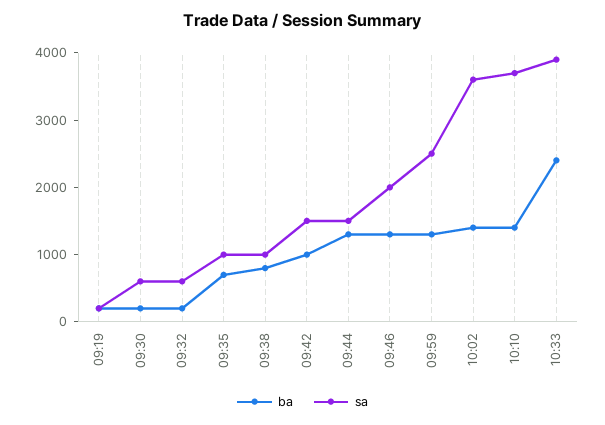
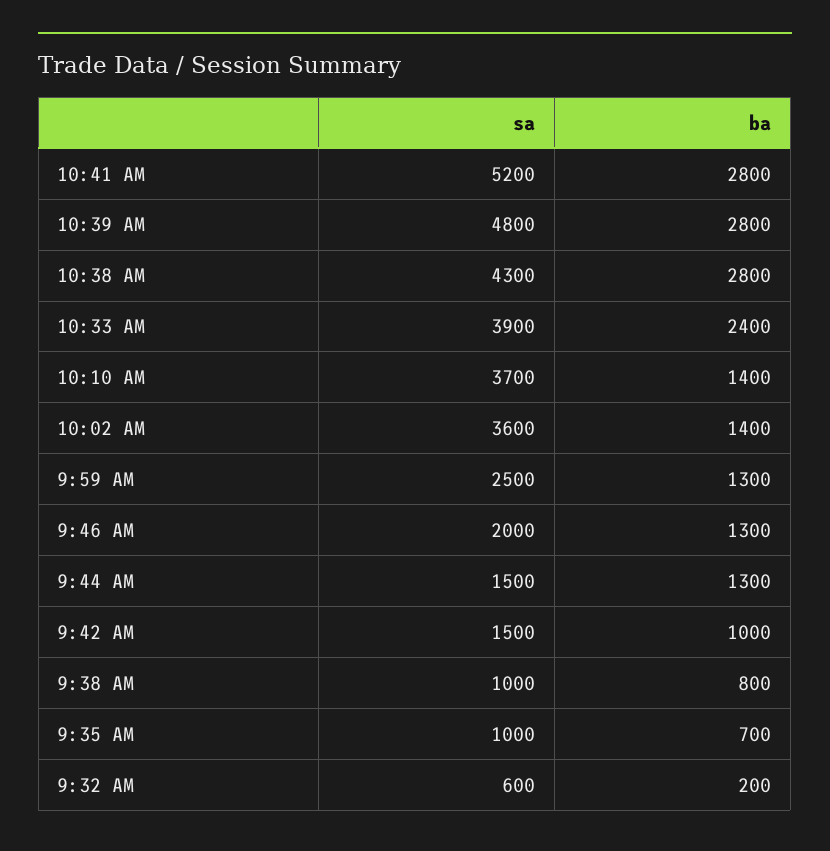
ba, 09:19: 200 -> none
sa, 09:19: 200 -> none
ba, 09:30: 200 -> none
sa, 09:30: 600 -> none
sa, 10:41 AM: none -> 5200
ba, 10:41 AM: none -> 2800
sa, 10:39 AM: none -> 4800
ba, 10:39 AM: none -> 2800
sa, 10:38 AM: none -> 4300
ba, 10:38 AM: none -> 2800

